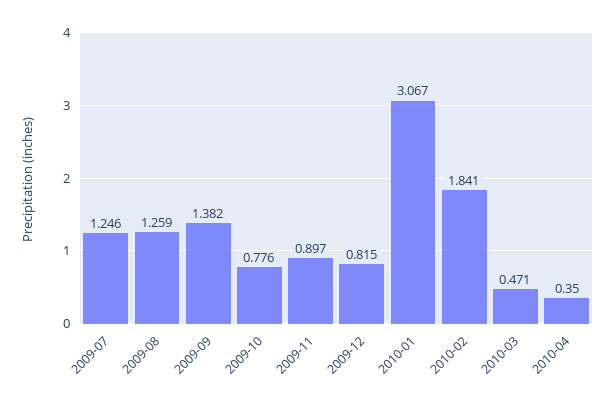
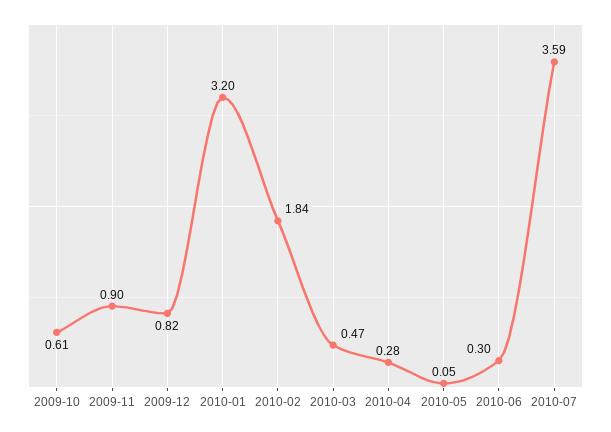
2009-07: 1.246 -> none
2009-08: 1.259 -> none
2009-09: 1.382 -> none
2009-10: 0.776 -> 0.61
2010-01: 3.067 -> 3.2
2010-04: 0.35 -> 0.28
2010-05: none -> 0.05
2010-06: none -> 0.3
2010-07: none -> 3.59

